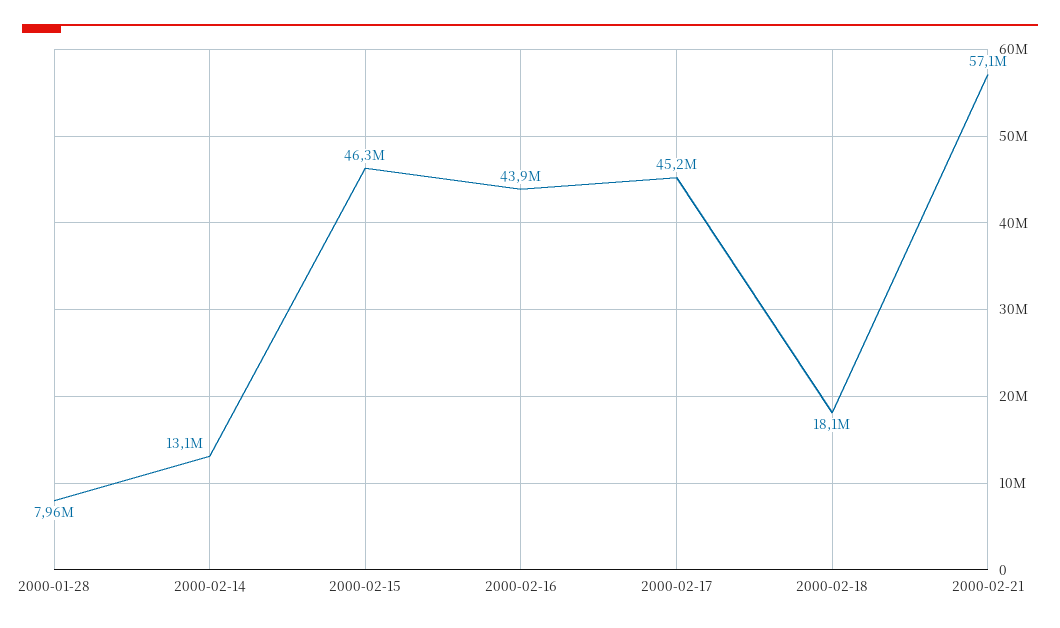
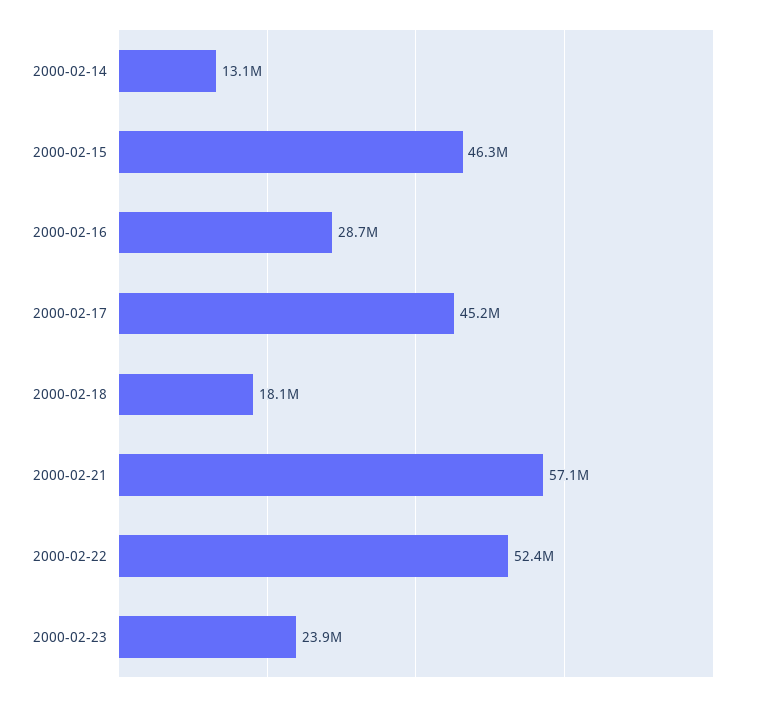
2000-01-28: 7960000 -> none
2000-02-16: 43900000 -> 28700000
2000-02-22: none -> 52400000
2000-02-23: none -> 23900000

